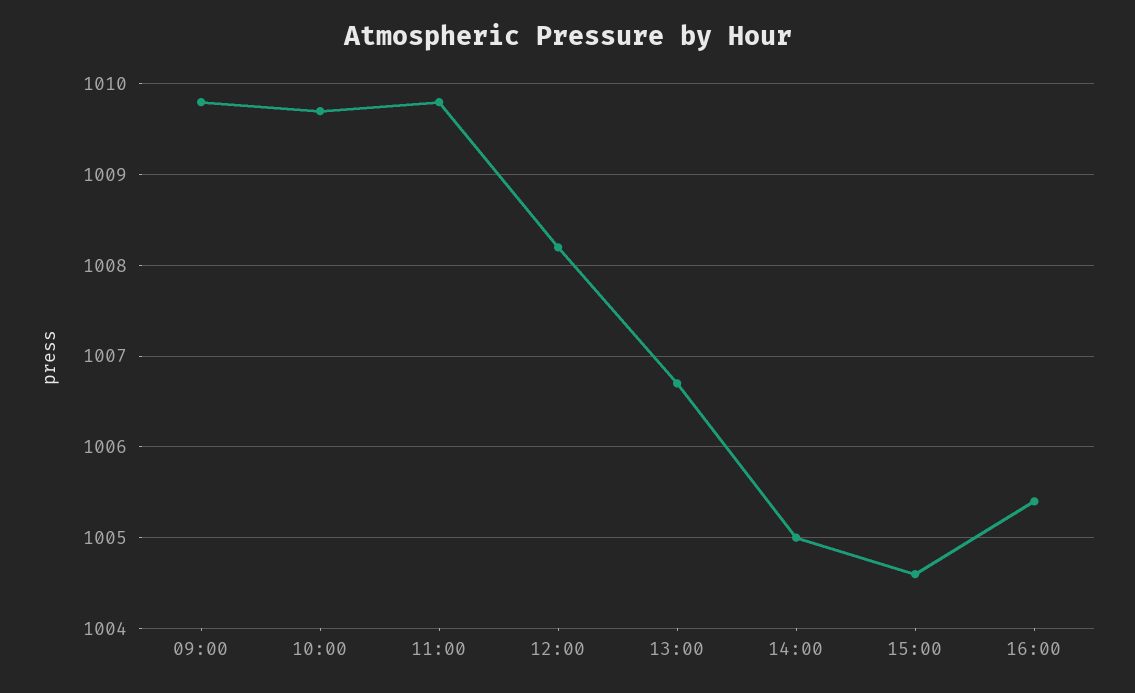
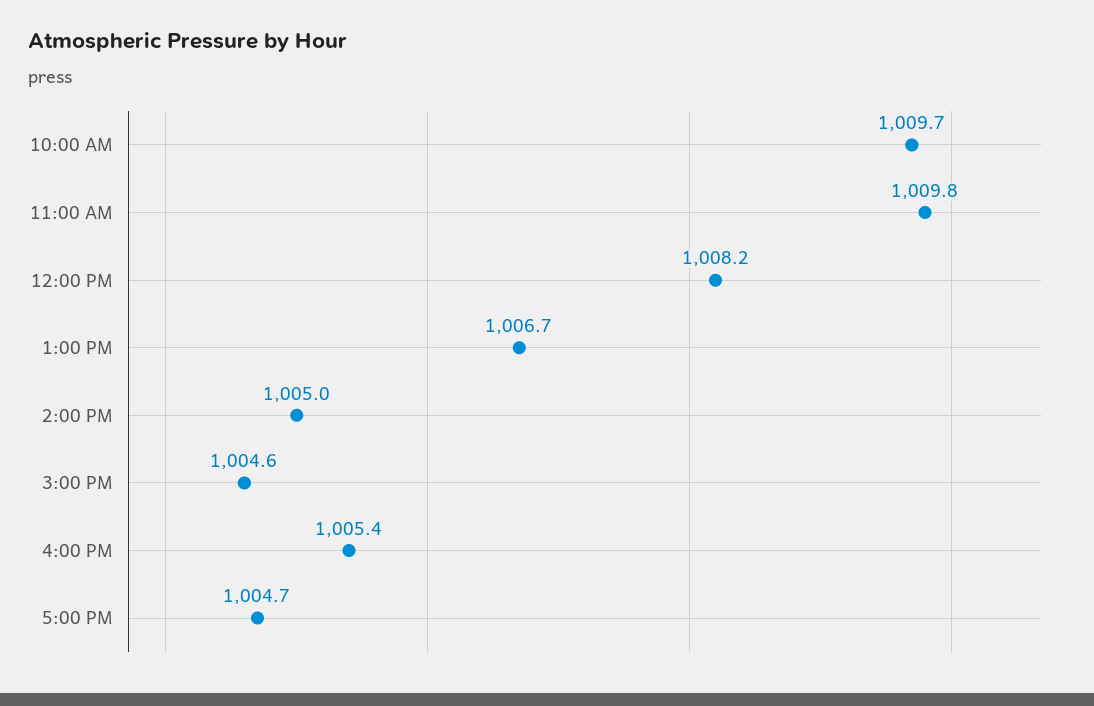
09:00: 1009.8 -> none
5:00 PM: none -> 1004.7

